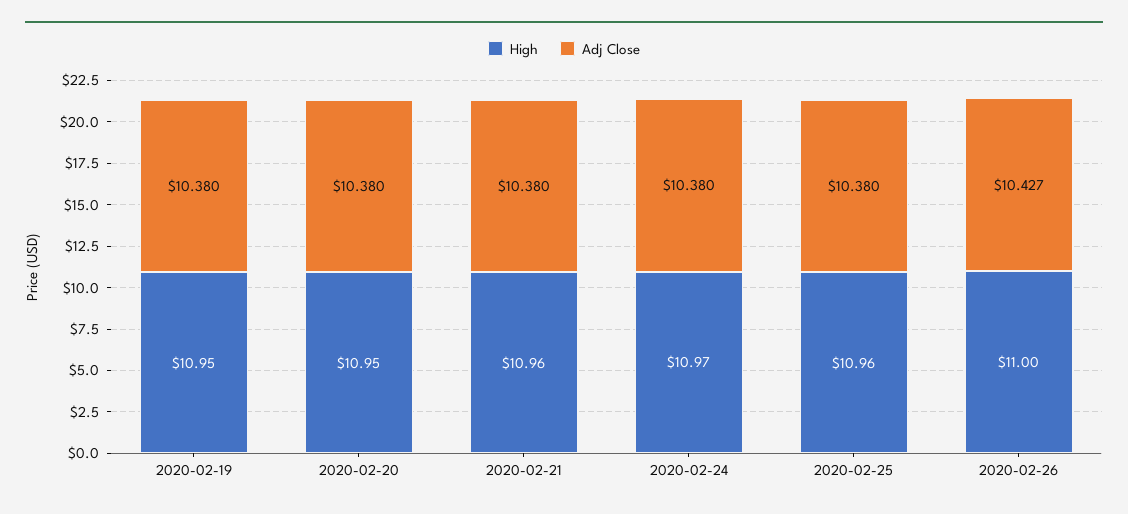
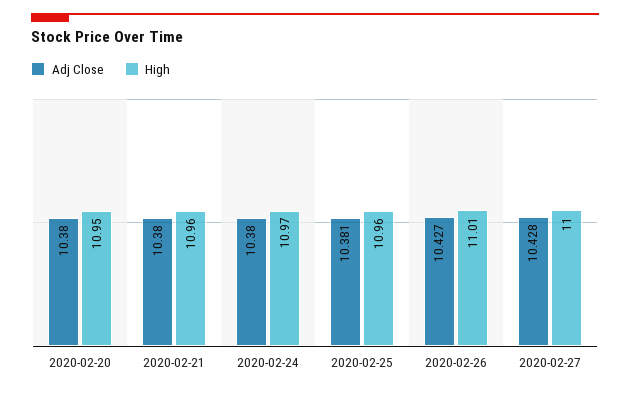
High, 2020-02-19: 10.95 -> none
Adj Close, 2020-02-19: 10.38 -> none
Adj Close, 2020-02-25: 10.38 -> 10.381
High, 2020-02-26: 11 -> 11.01
Adj Close, 2020-02-27: none -> 10.428
High, 2020-02-27: none -> 11

